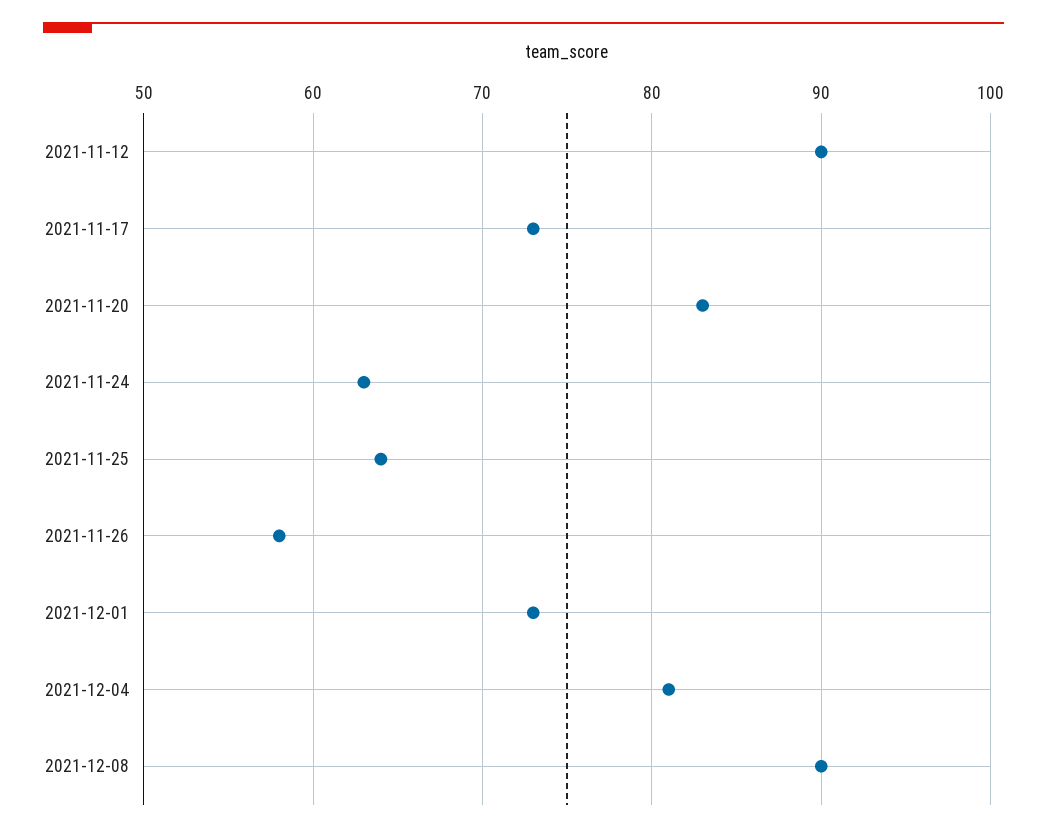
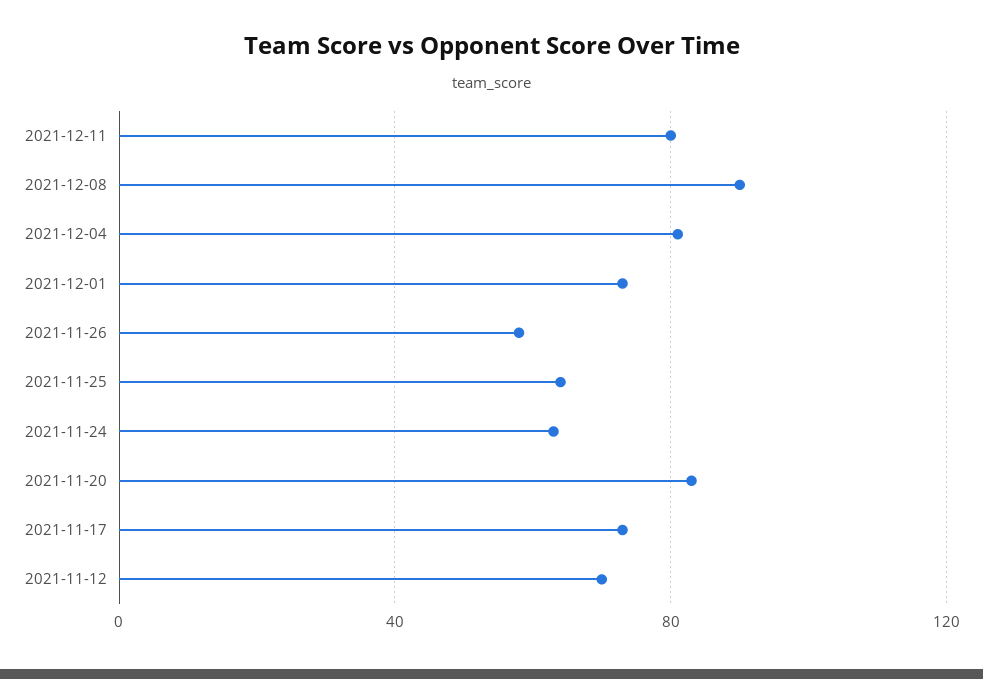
2021-11-12: 90 -> 70
2021-12-11: none -> 80

